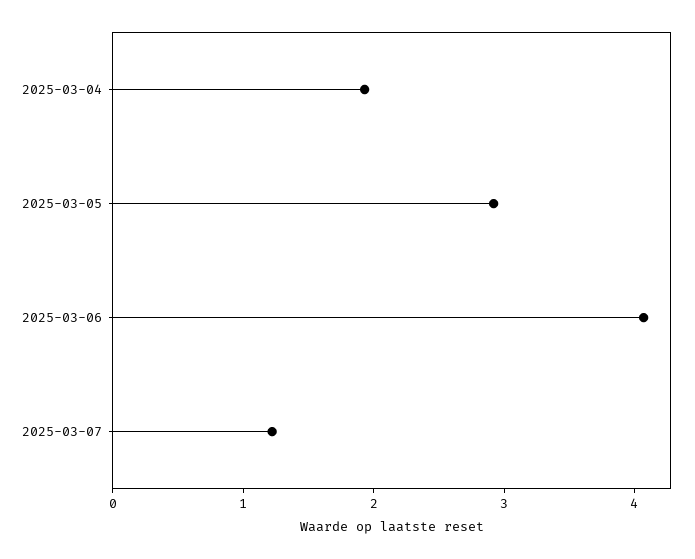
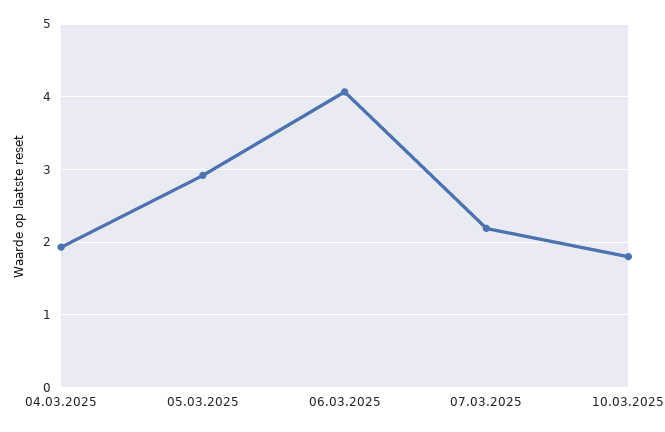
2025-03-07: 1.2 -> 2.2
10.03.2025: none -> 1.8

